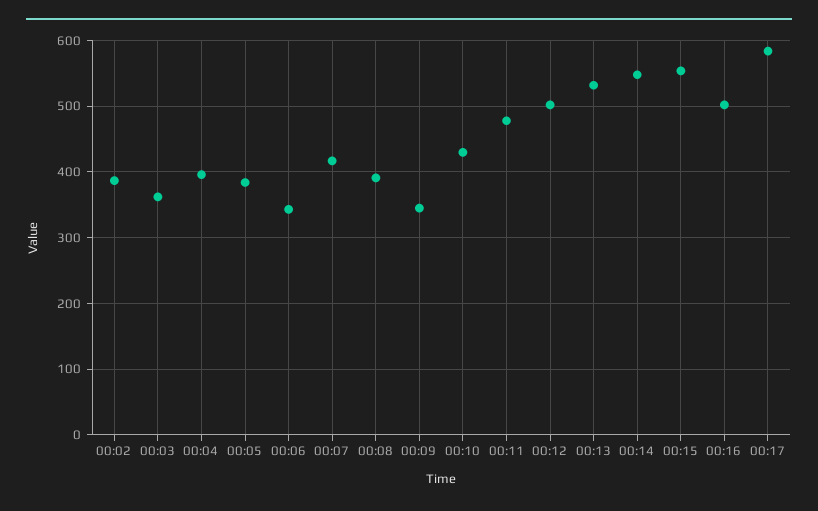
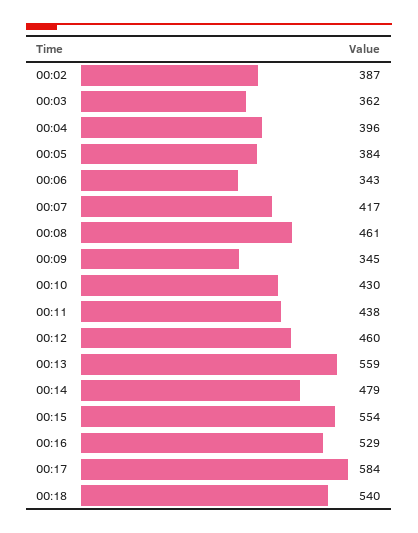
00:08: 390 -> 461
00:11: 480 -> 438
00:12: 500 -> 460
00:13: 530 -> 559
00:14: 550 -> 479
00:16: 500 -> 529
00:18: none -> 540

